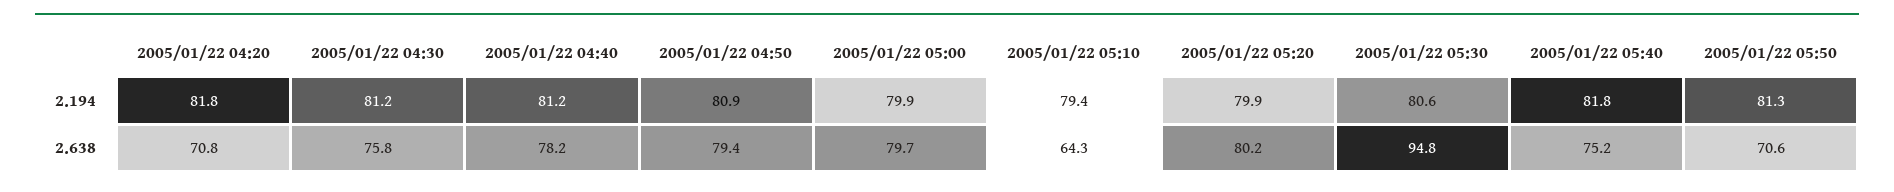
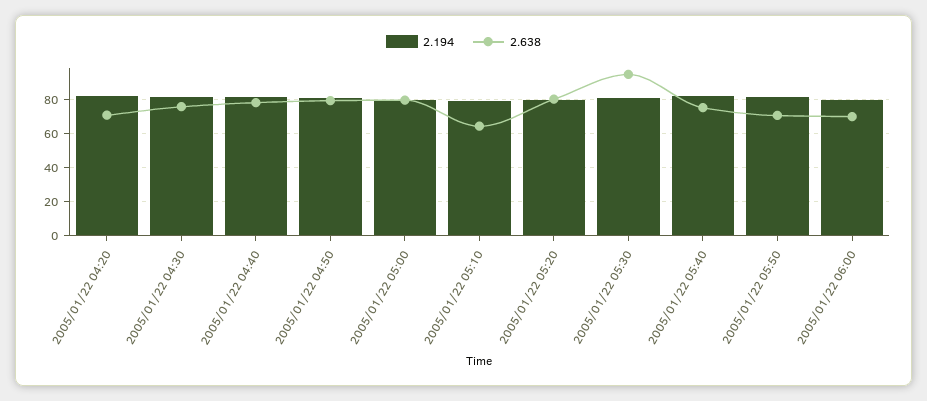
2.194, 2005/01/22 06:00: none -> 80
2.638, 2005/01/22 06:00: none -> 70

